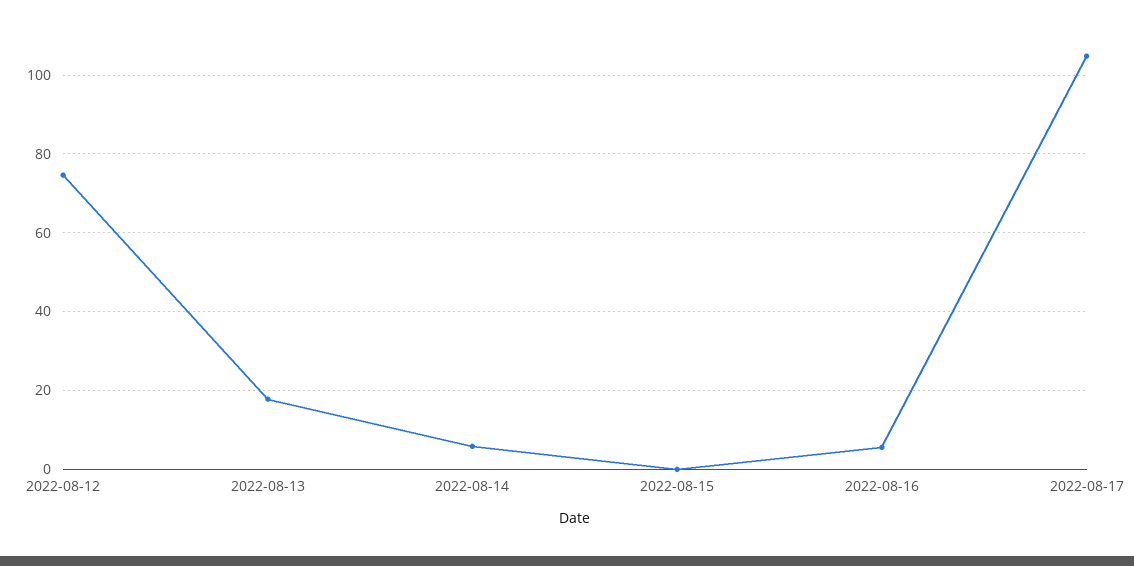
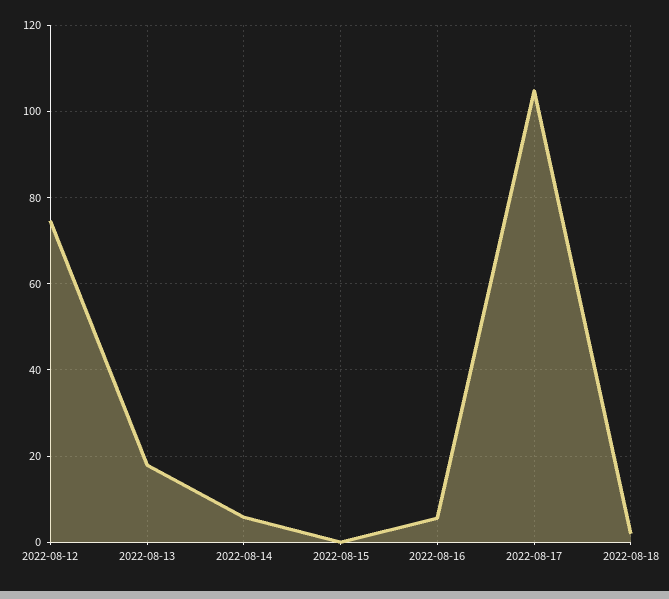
2022-08-18: none -> 2

